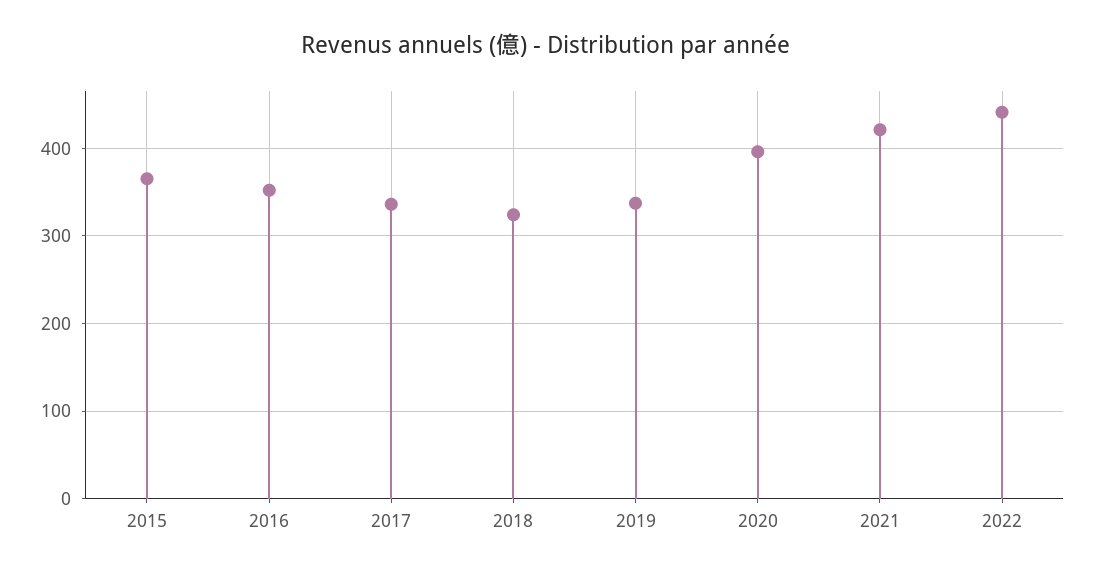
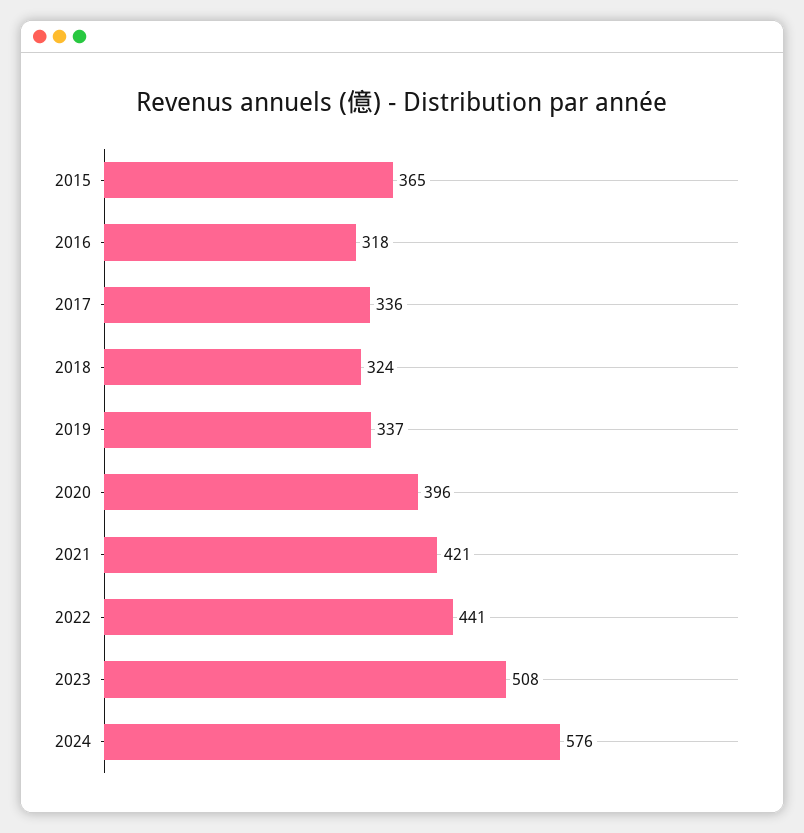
2016: 350 -> 318
2023: none -> 508
2024: none -> 576

